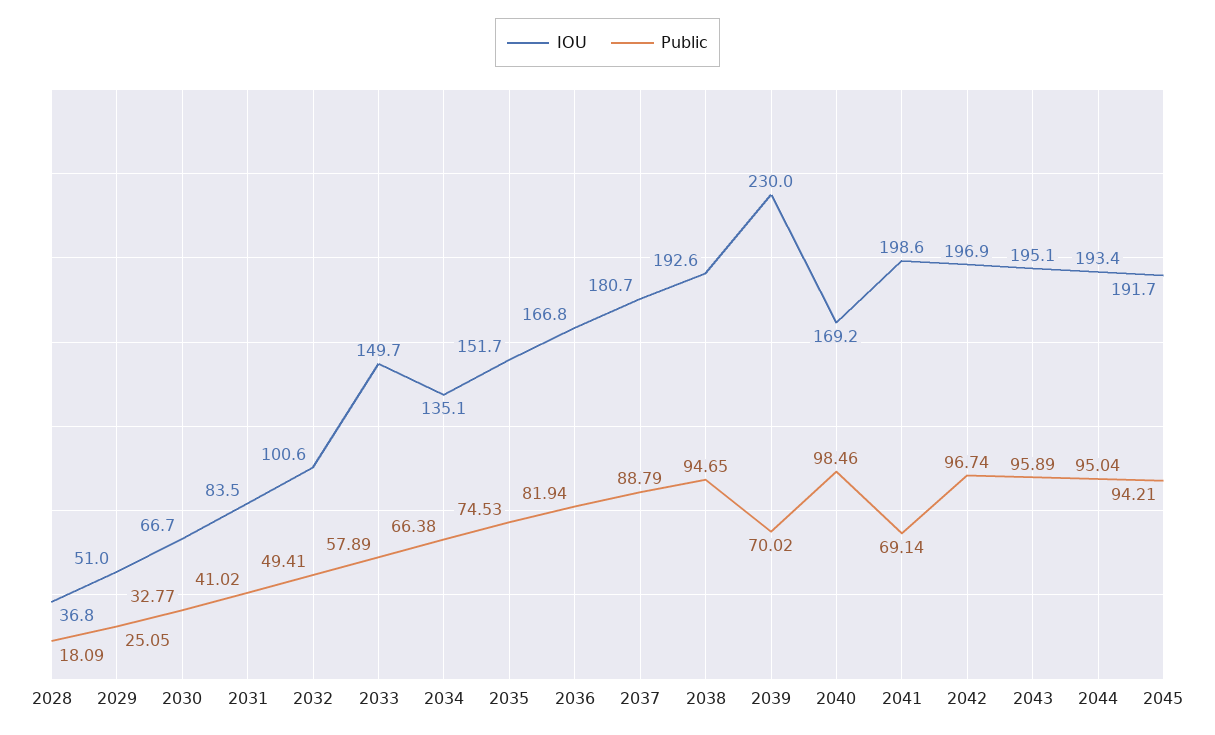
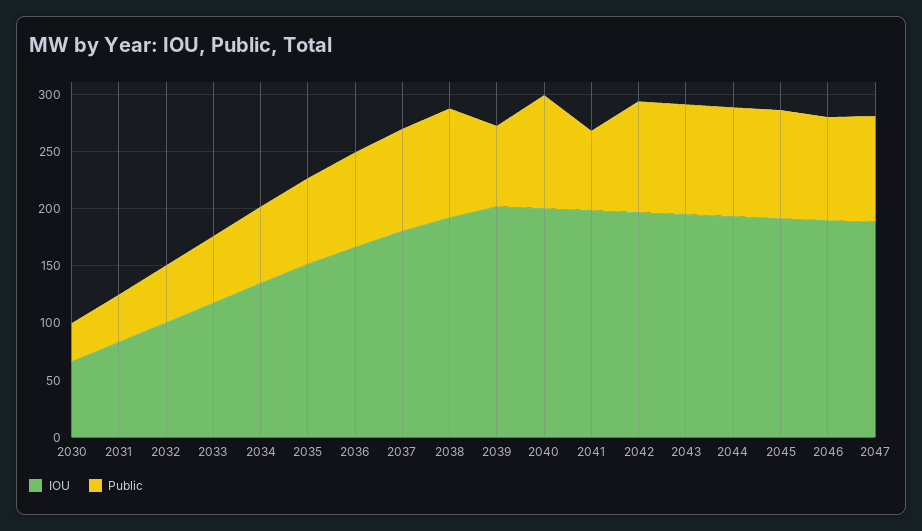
IOU, 2028: 36.8 -> none
Public, 2028: 18.09 -> none
IOU, 2029: 51 -> none
Public, 2029: 25.05 -> none
IOU, 2033: 149.7 -> 120
IOU, 2039: 230 -> 200
IOU, 2040: 169.2 -> 200
IOU, 2046: none -> 190
Public, 2046: none -> 90
IOU, 2047: none -> 190
Public, 2047: none -> 90

